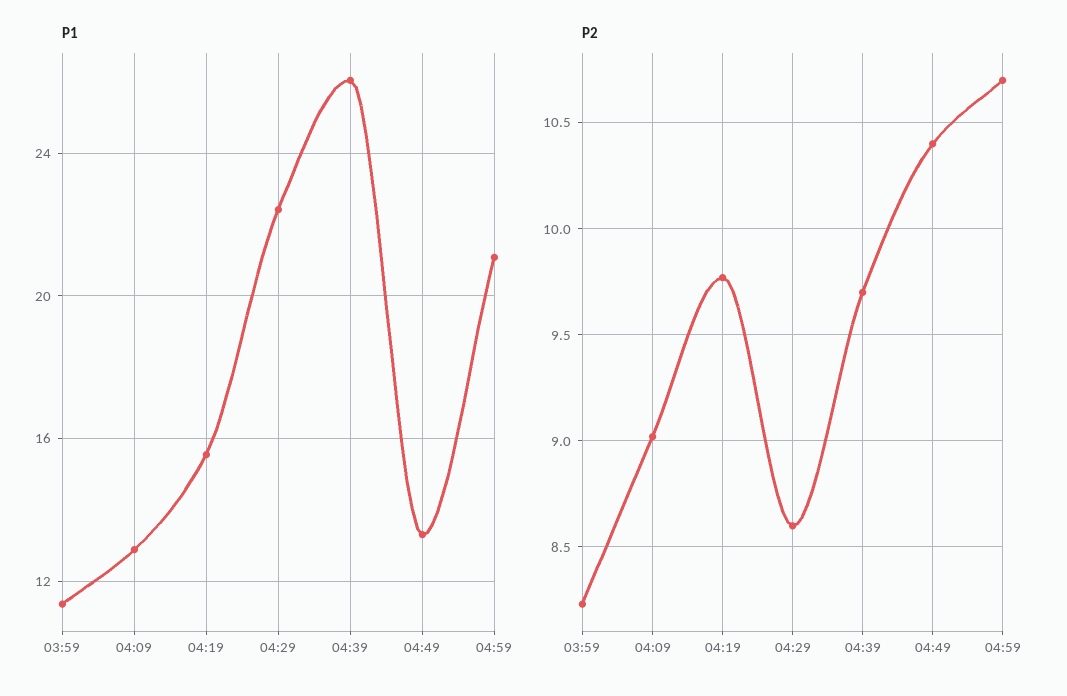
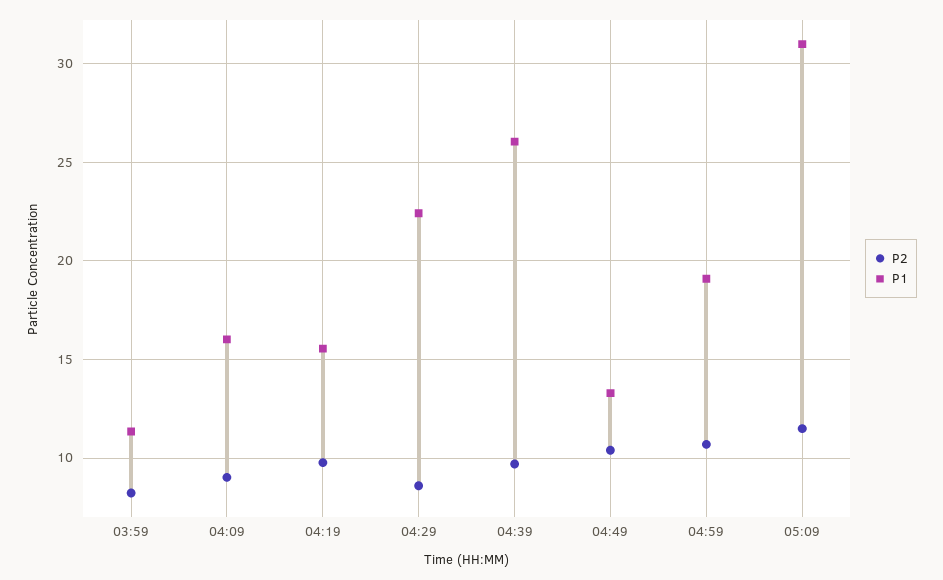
P1, 04:09: 13 -> 16
P1, 04:59: 21 -> 19
P2, 05:09: none -> 11.5
P1, 05:09: none -> 31

